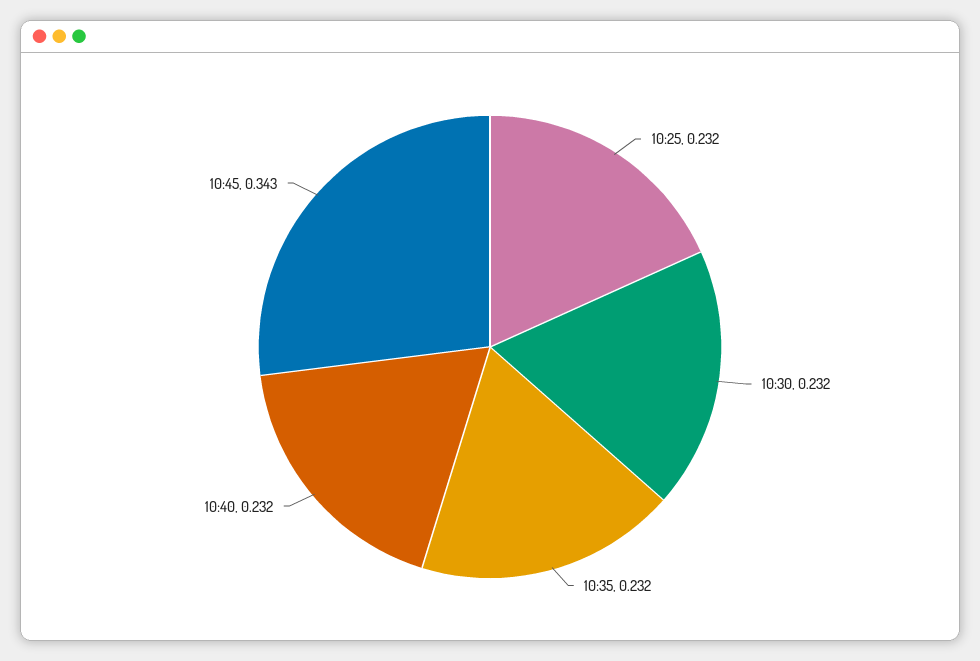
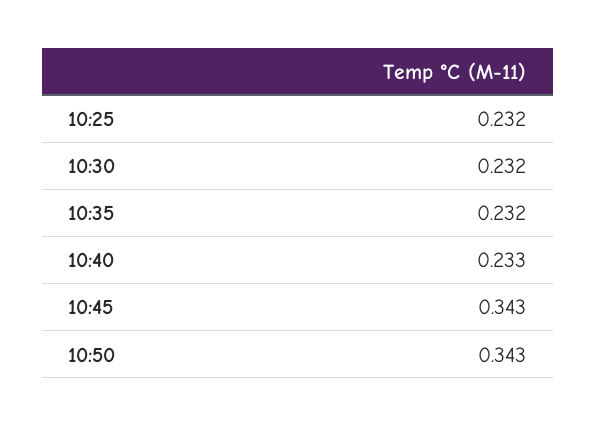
10:40: 0.232 -> 0.233
10:50: none -> 0.343

